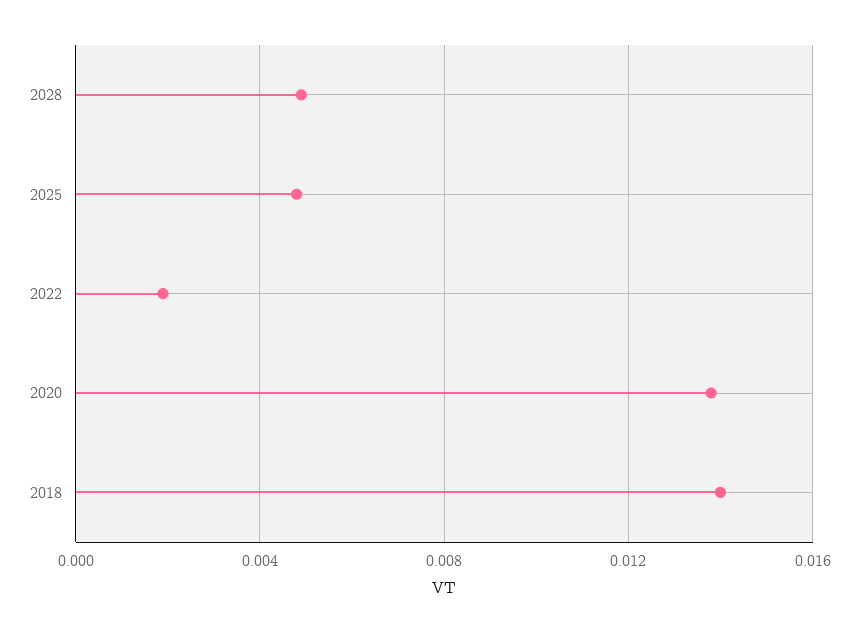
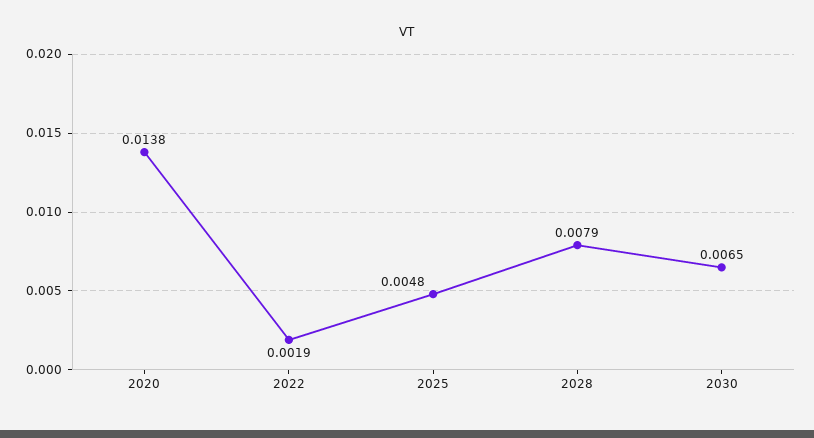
2028: 0.005 -> 0.0079
2018: 0.014 -> none
2030: none -> 0.0065

